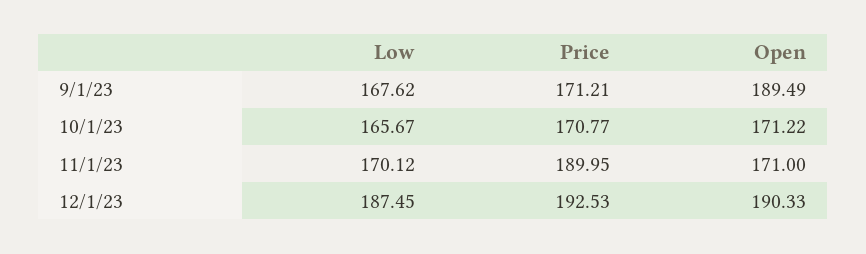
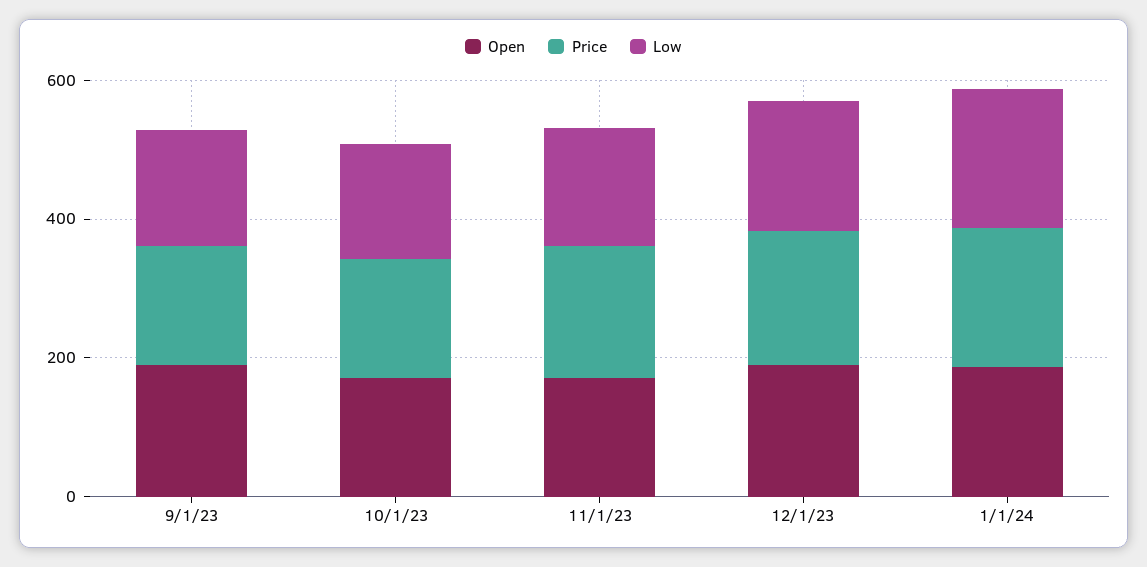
Open, 1/1/24: none -> 200
Price, 1/1/24: none -> 200
Low, 1/1/24: none -> 200

